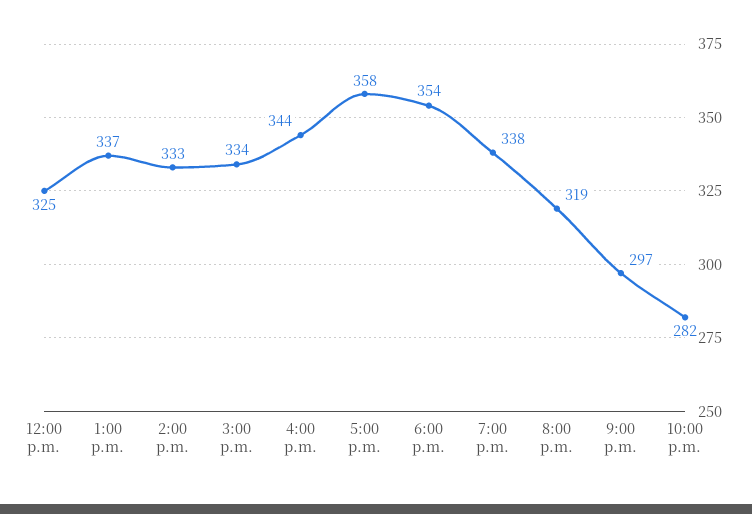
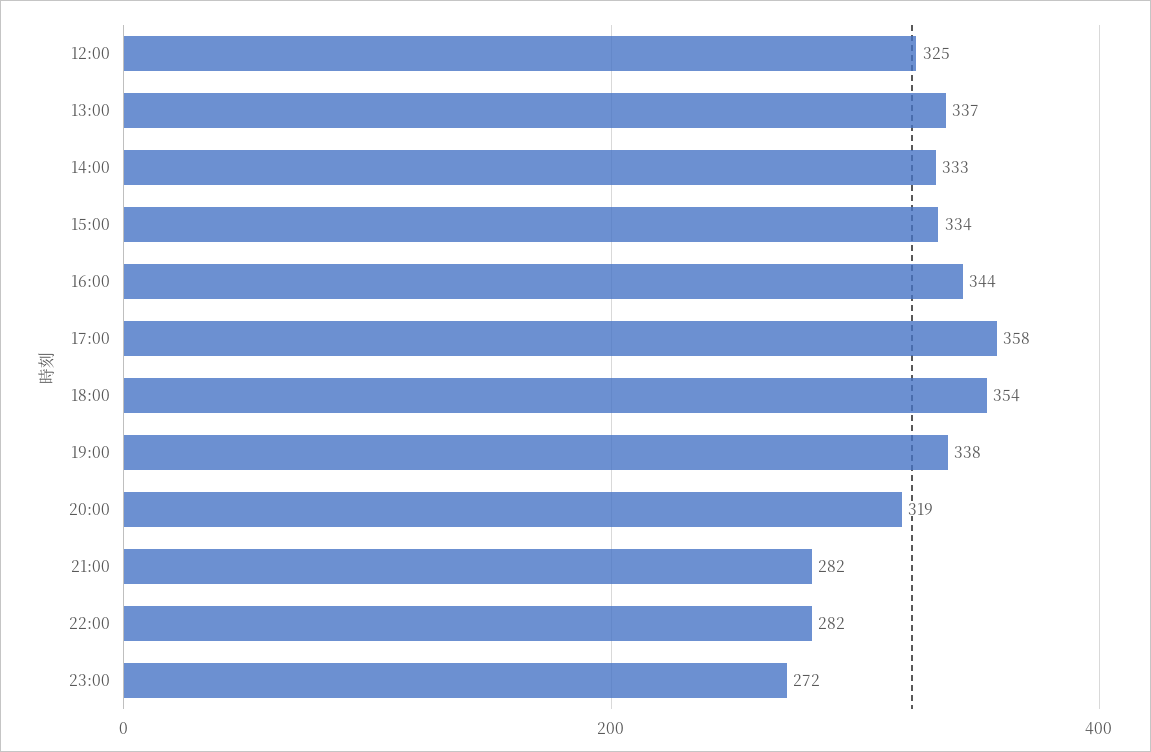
9:00 p.m.: 297 -> 282
23:00: none -> 272

